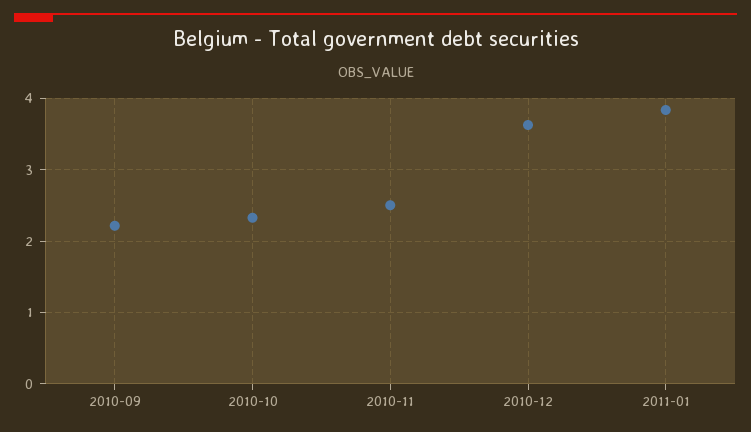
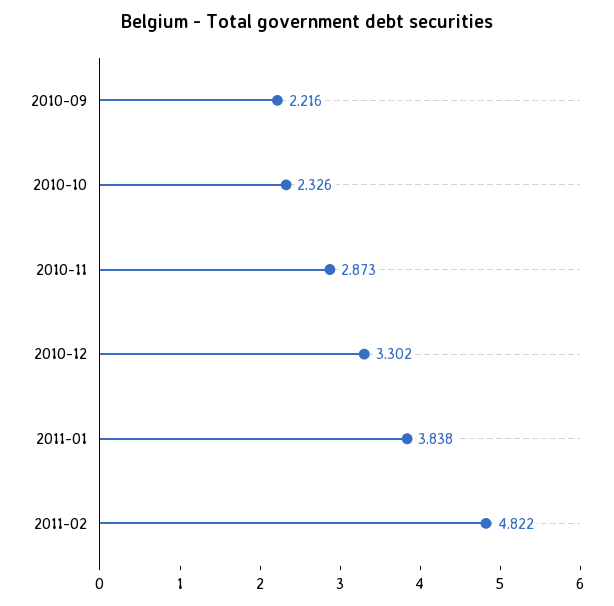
2010-11: 2.5 -> 2.873
2010-12: 3.6 -> 3.302
2011-02: none -> 4.822

